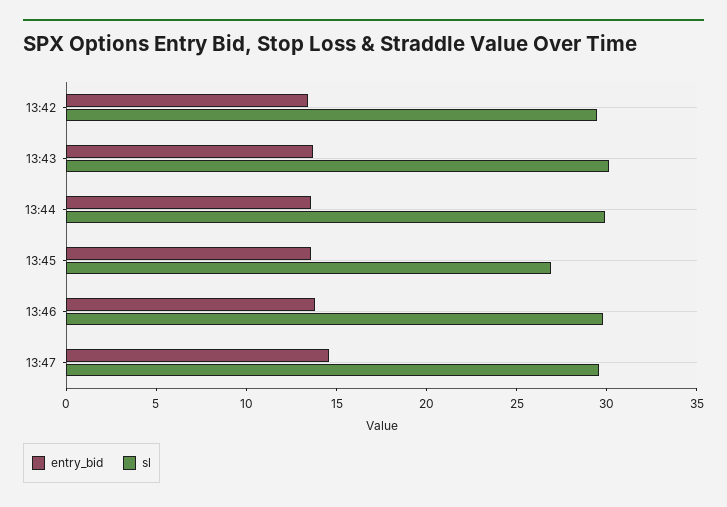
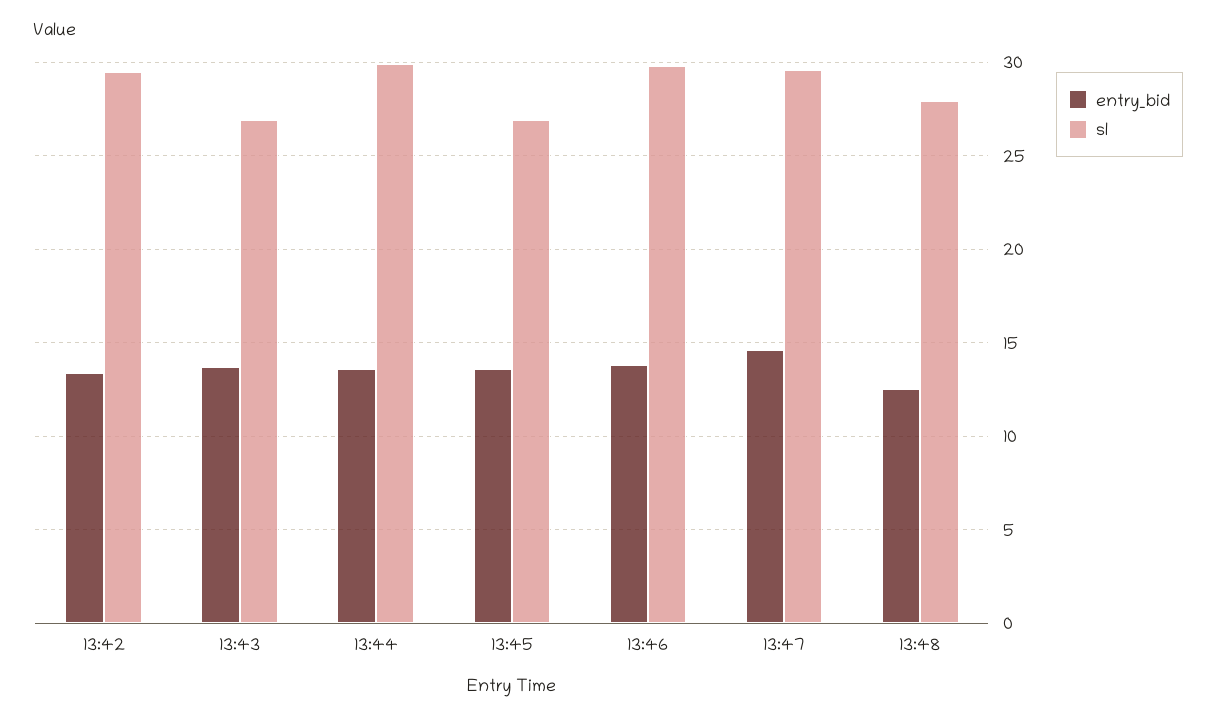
sl, 13:43: 30 -> 27
entry_bid, 13:48: none -> 12.5
sl, 13:48: none -> 28

